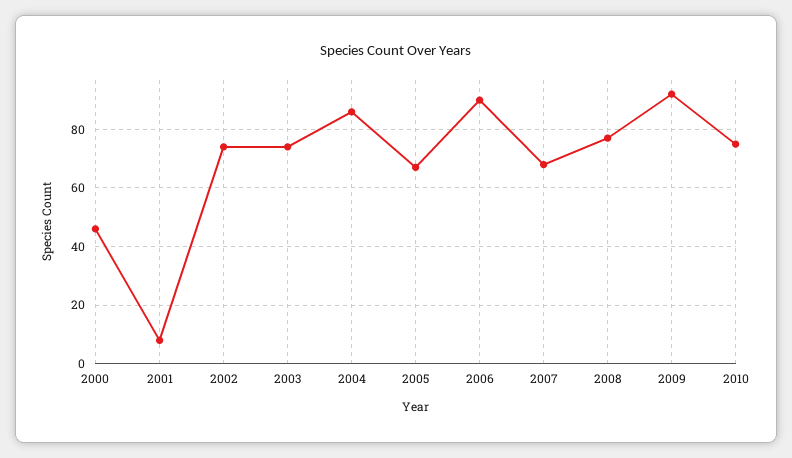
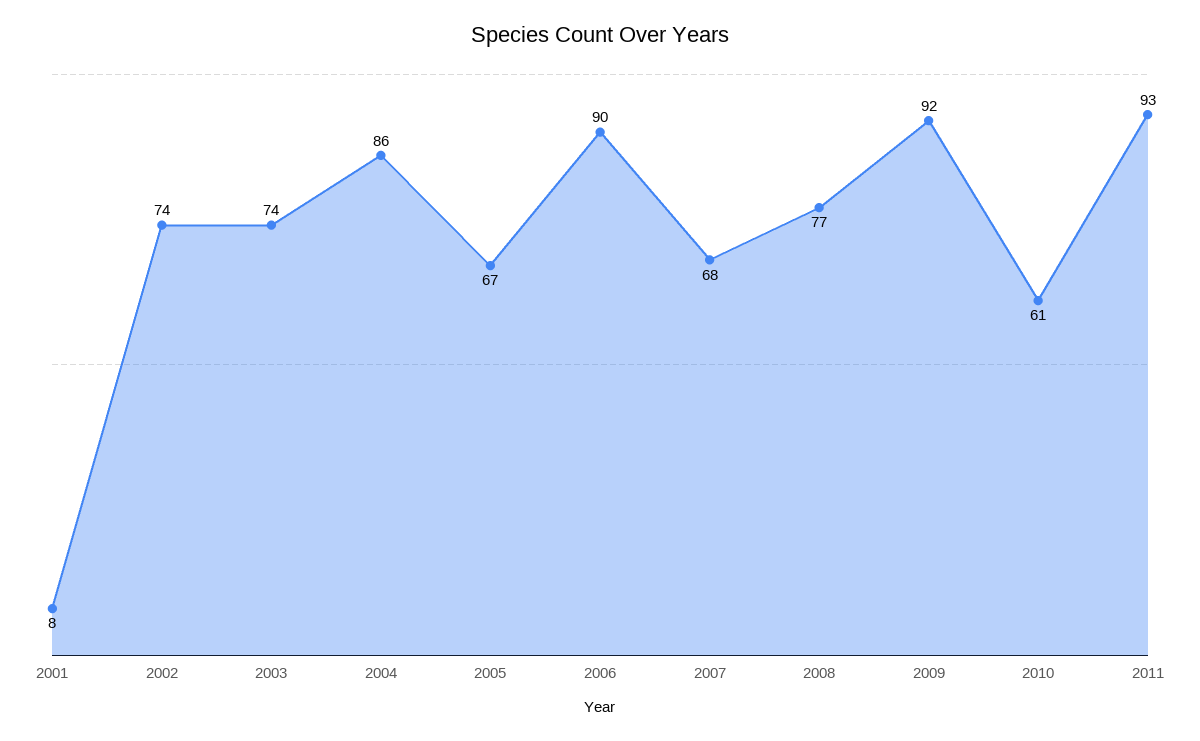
2000: 45 -> none
2010: 75 -> 61
2011: none -> 93

